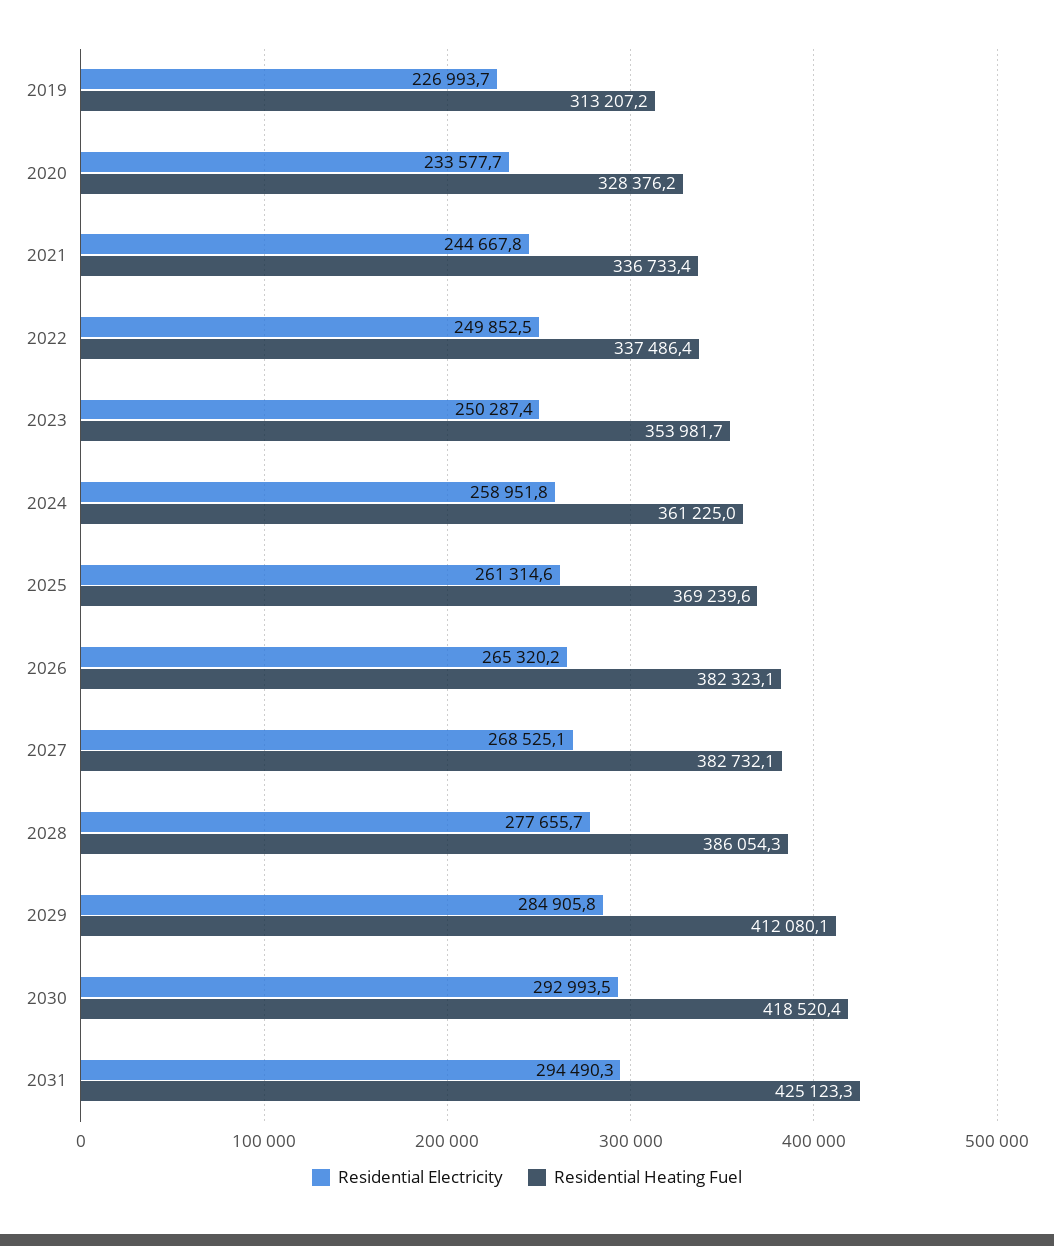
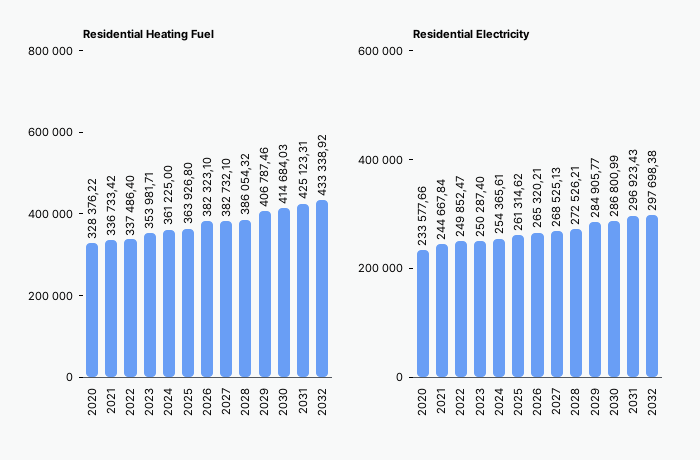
Residential Electricity, 2019: 226993.7 -> none
Residential Heating Fuel, 2019: 313207.2 -> none
Residential Electricity, 2024: 258951.8 -> 254365.61
Residential Heating Fuel, 2025: 369239.6 -> 363926.8
Residential Electricity, 2028: 277655.7 -> 272526.21
Residential Heating Fuel, 2029: 412080.1 -> 406787.46
Residential Electricity, 2030: 292993.5 -> 286800.99
Residential Heating Fuel, 2030: 418520.4 -> 414684.03
Residential Electricity, 2031: 294490.3 -> 296923.43
Residential Heating Fuel, 2032: none -> 433338.92
Residential Electricity, 2032: none -> 297698.38

